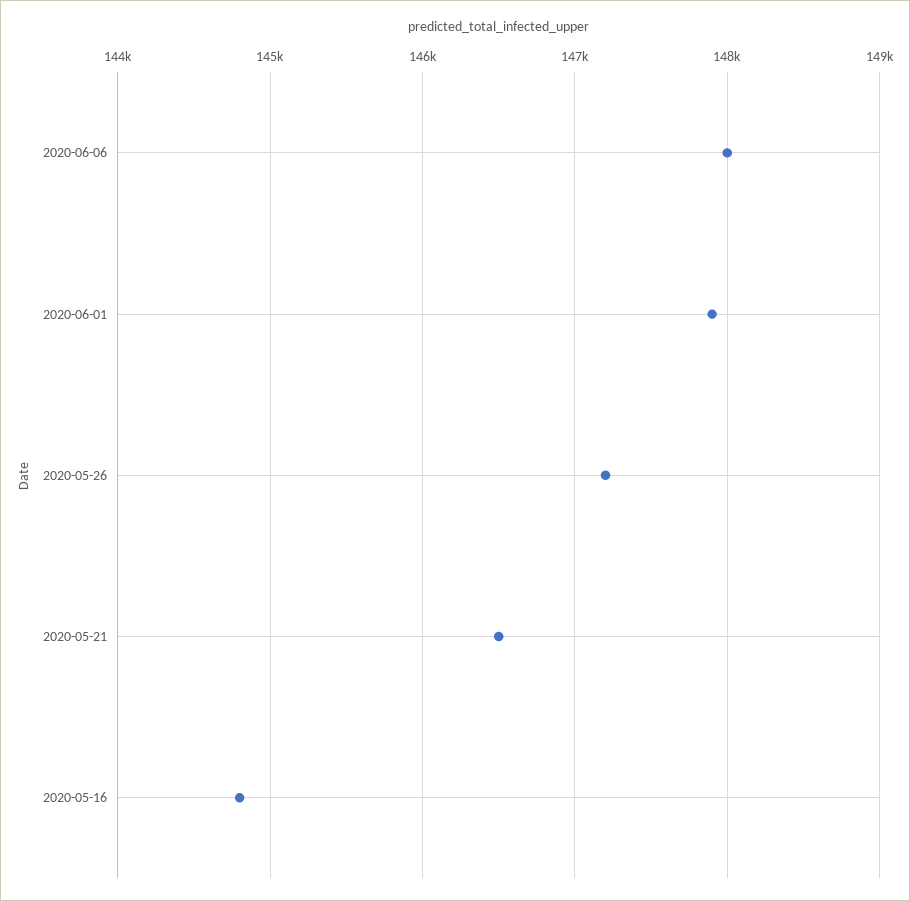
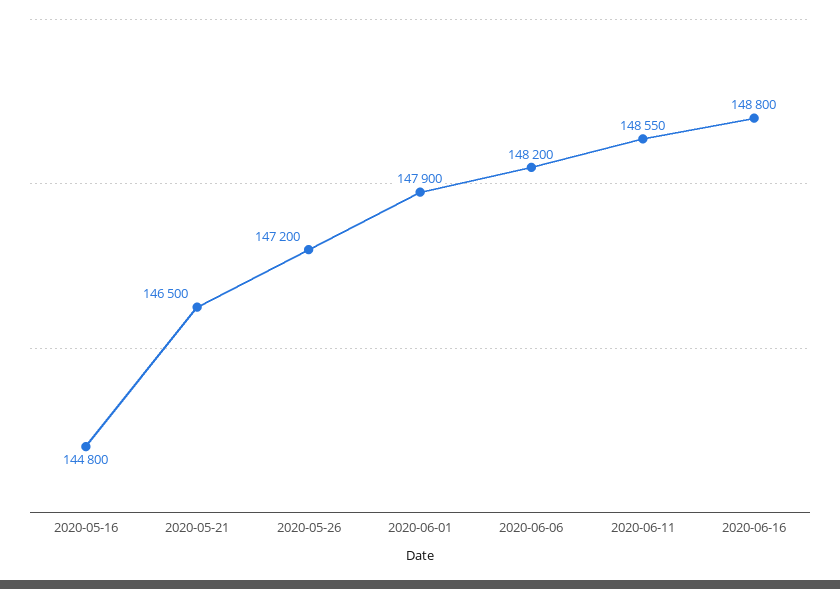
2020-06-06: 148000 -> 148200
2020-06-11: none -> 148550
2020-06-16: none -> 148800

